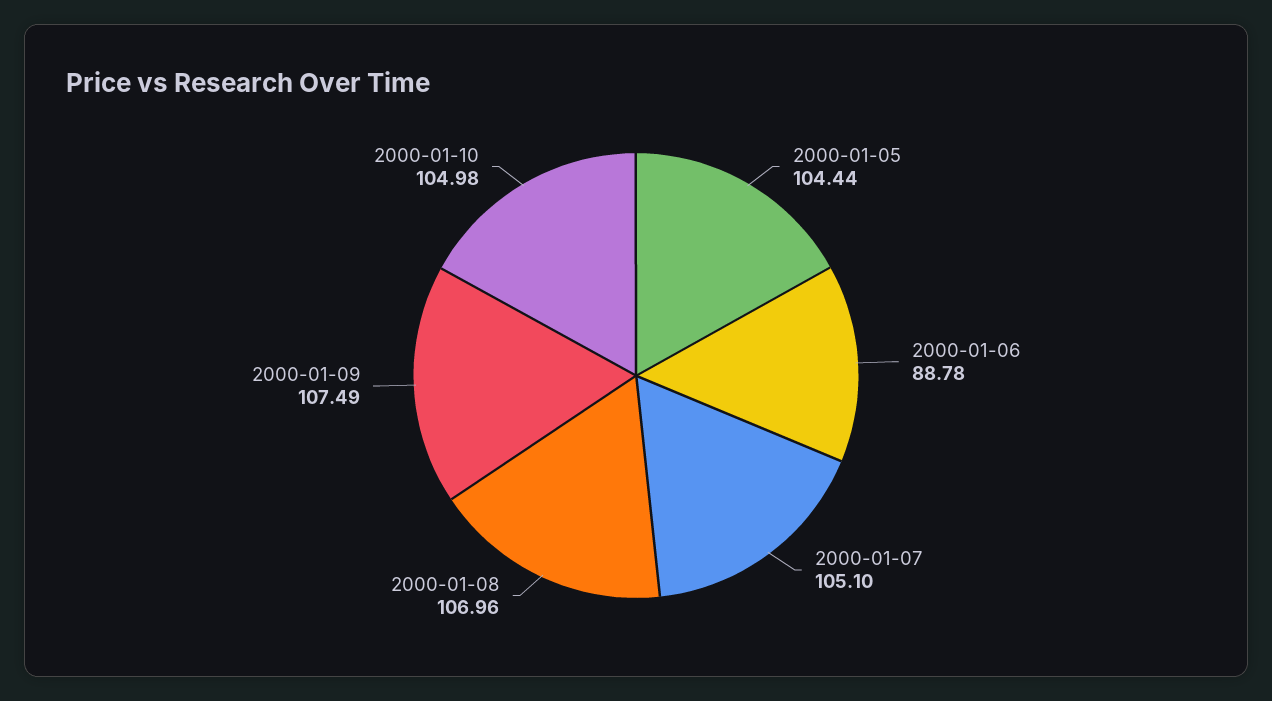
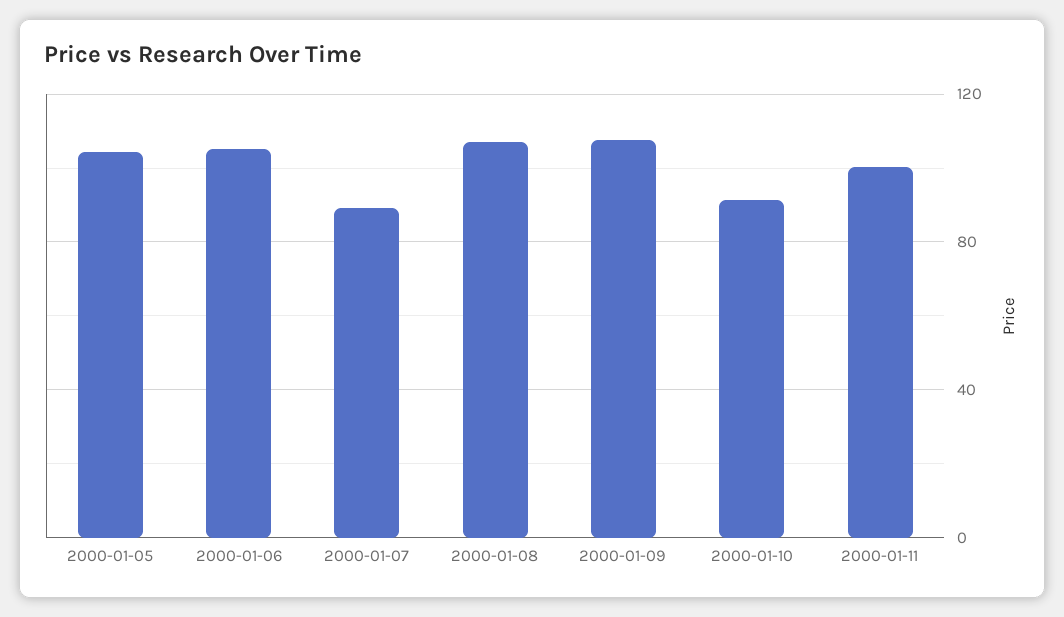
2000-01-06: 88.78 -> 105
2000-01-07: 105.1 -> 90
2000-01-10: 104.98 -> 90
2000-01-11: none -> 100

